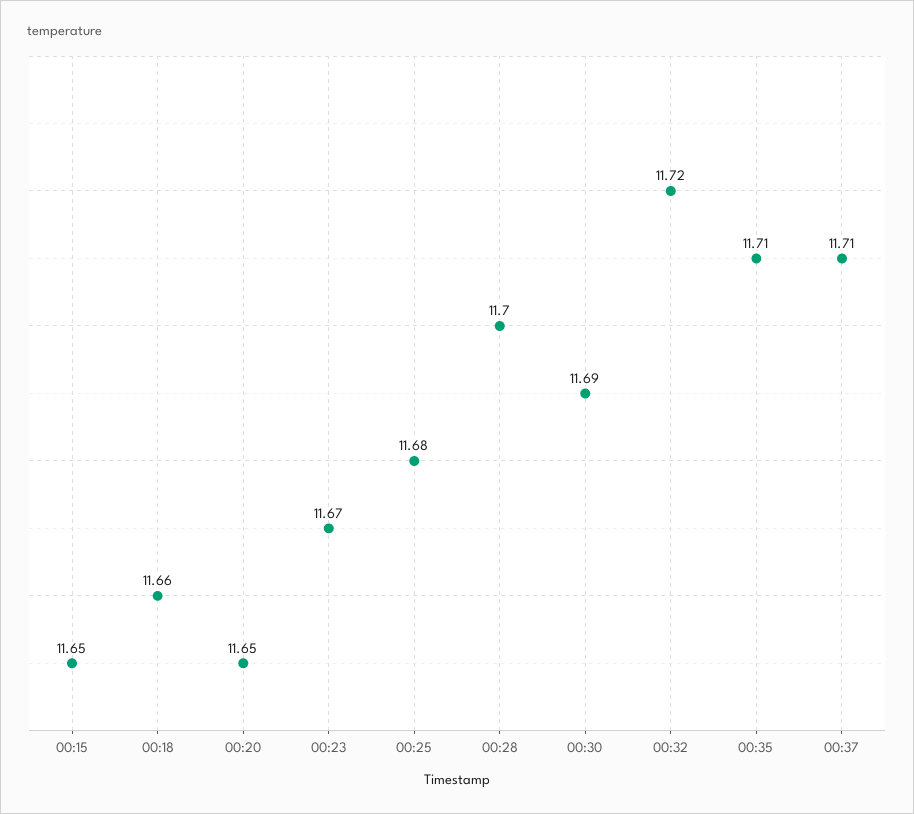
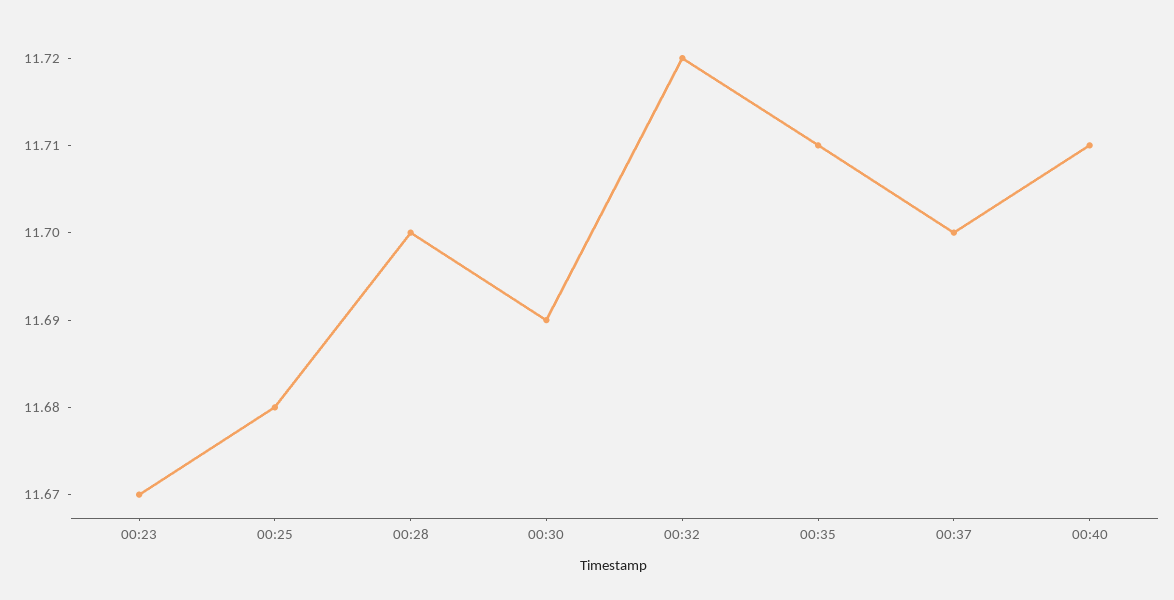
00:15: 11.65 -> none
00:18: 11.66 -> none
00:20: 11.65 -> none
00:37: 11.71 -> 11.7
00:40: none -> 11.71

